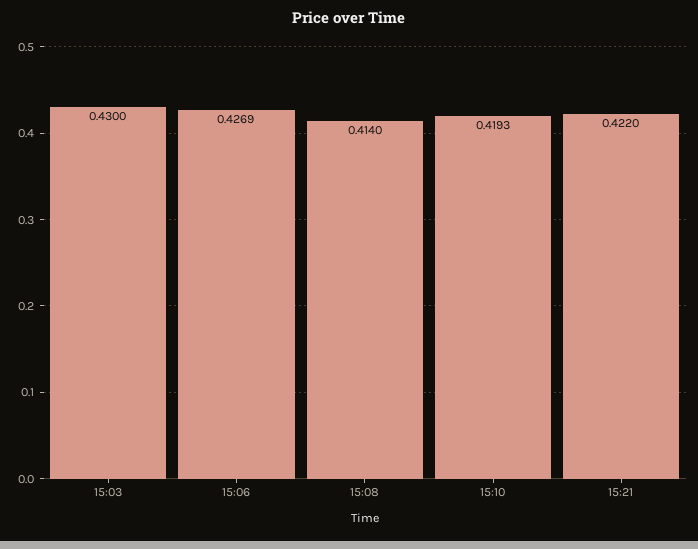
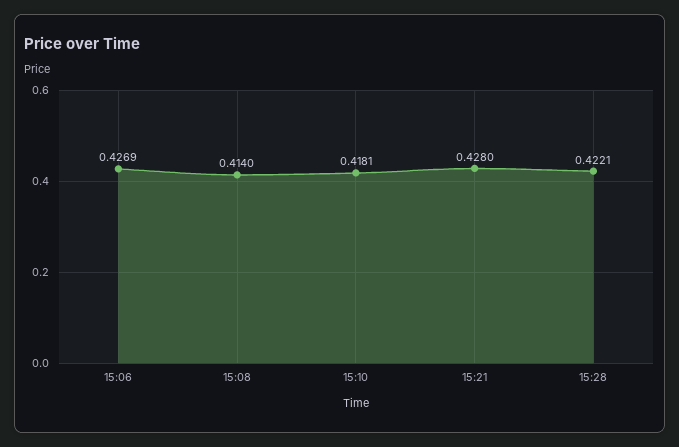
15:03: 0.43 -> none
15:10: 0.4193 -> 0.4181
15:21: 0.422 -> 0.428
15:28: none -> 0.4221

